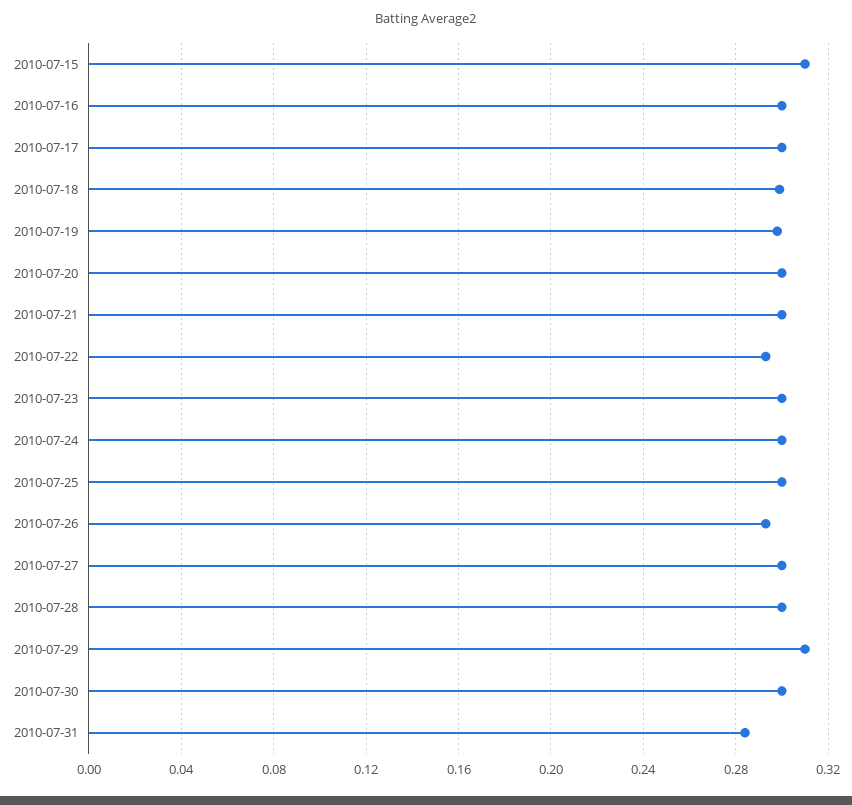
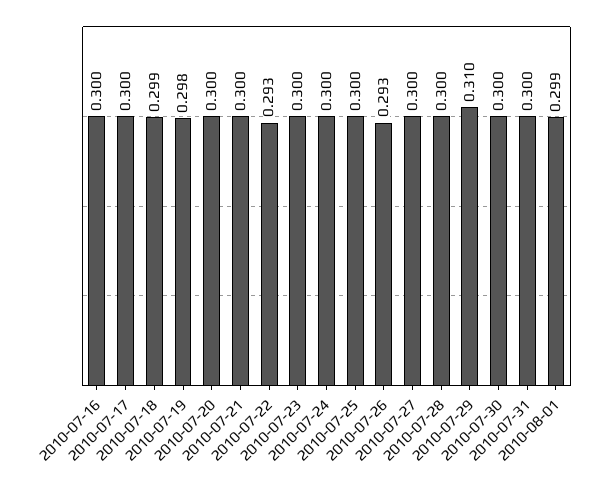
2010-07-15: 0.31 -> none
2010-07-31: 0.285 -> 0.3
2010-08-01: none -> 0.299

